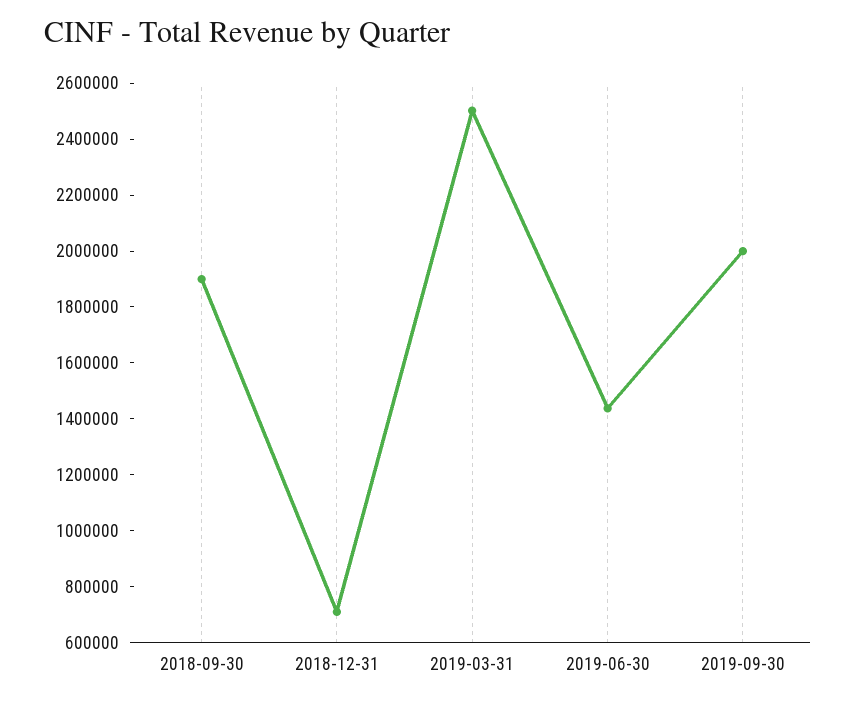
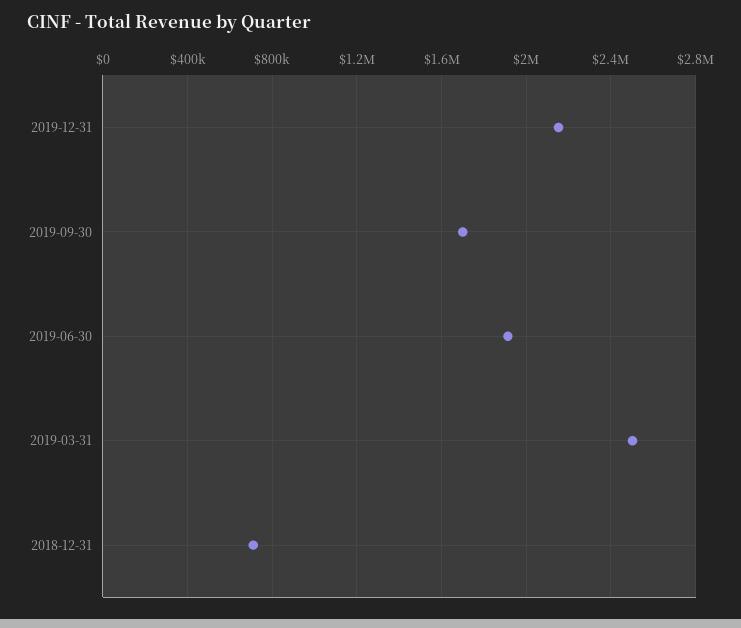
2018-09-30: 1900000 -> none
2019-06-30: 1450000 -> 1900000
2019-09-30: 2000000 -> 1700000
2019-12-31: none -> 2150000

